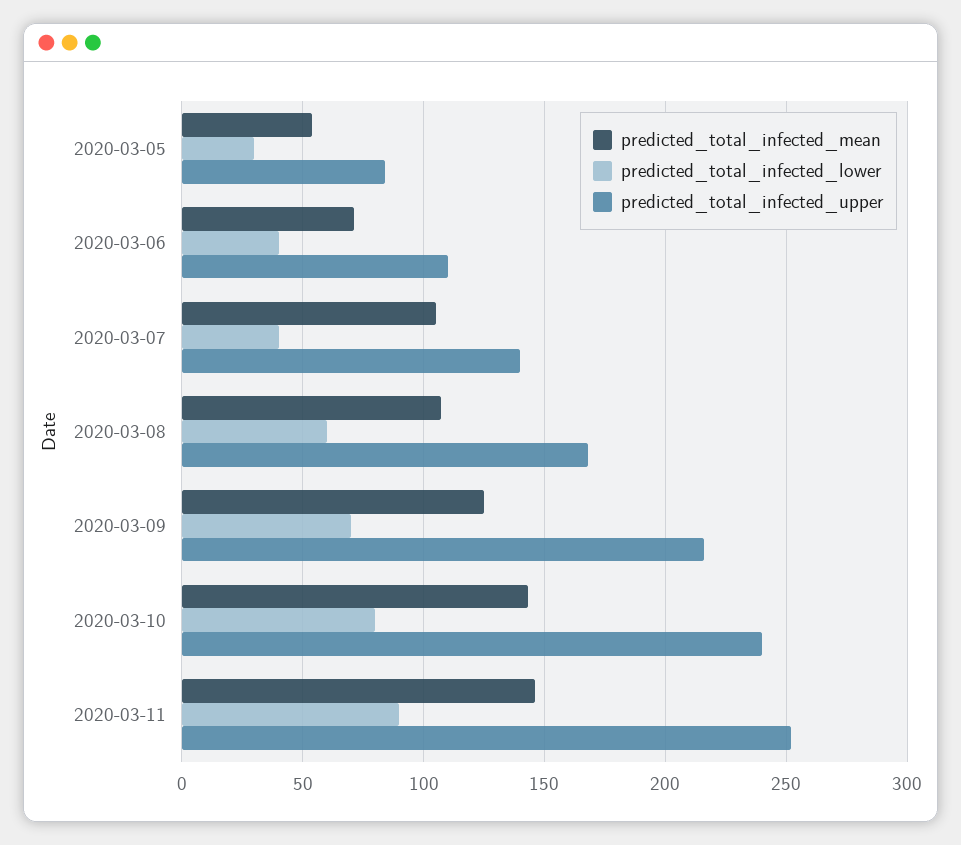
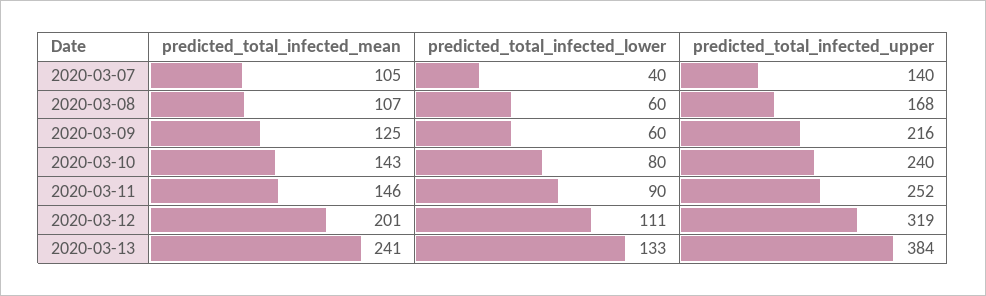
predicted_total_infected_mean, 2020-03-05: 55 -> none
predicted_total_infected_lower, 2020-03-05: 30 -> none
predicted_total_infected_upper, 2020-03-05: 85 -> none
predicted_total_infected_mean, 2020-03-06: 70 -> none
predicted_total_infected_lower, 2020-03-06: 40 -> none
predicted_total_infected_upper, 2020-03-06: 110 -> none
predicted_total_infected_lower, 2020-03-09: 70 -> 60
predicted_total_infected_mean, 2020-03-12: none -> 201
predicted_total_infected_lower, 2020-03-12: none -> 111
predicted_total_infected_upper, 2020-03-12: none -> 319
predicted_total_infected_mean, 2020-03-13: none -> 241
predicted_total_infected_lower, 2020-03-13: none -> 133
predicted_total_infected_upper, 2020-03-13: none -> 384

